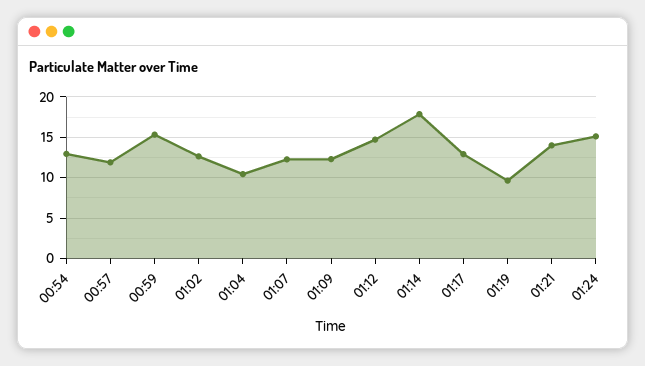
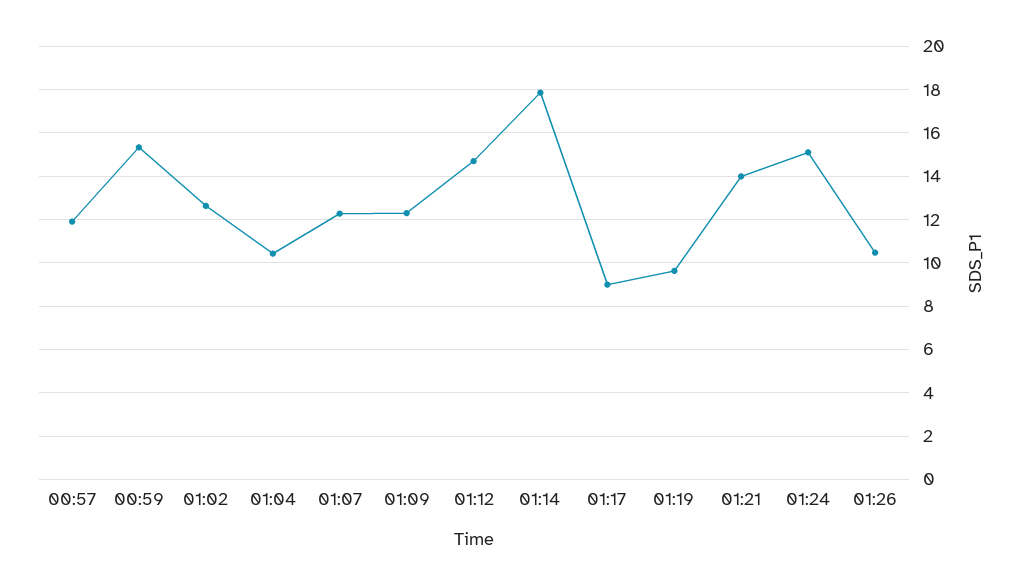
00:54: 13 -> none
01:17: 13 -> 9
01:26: none -> 10.5

